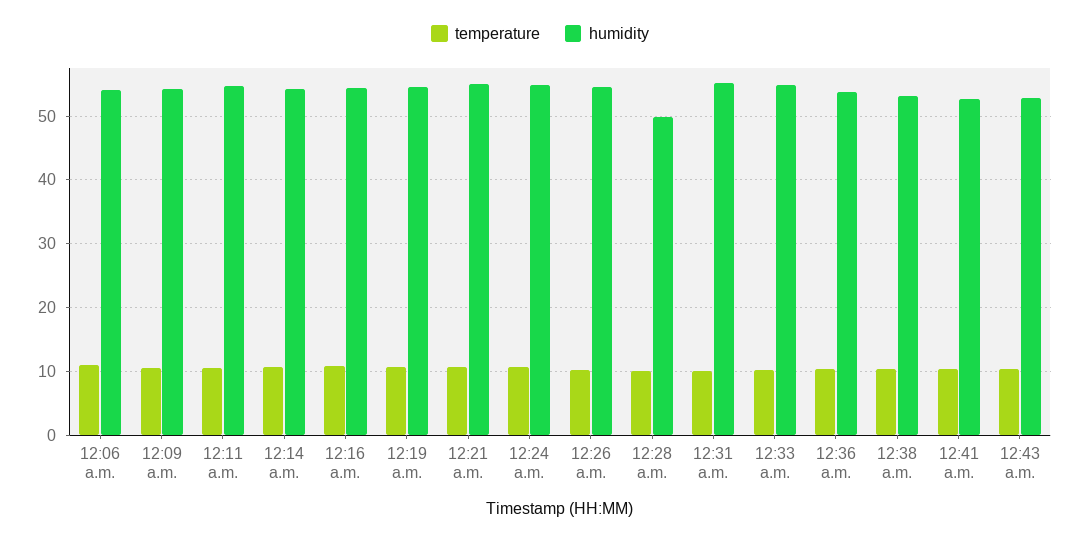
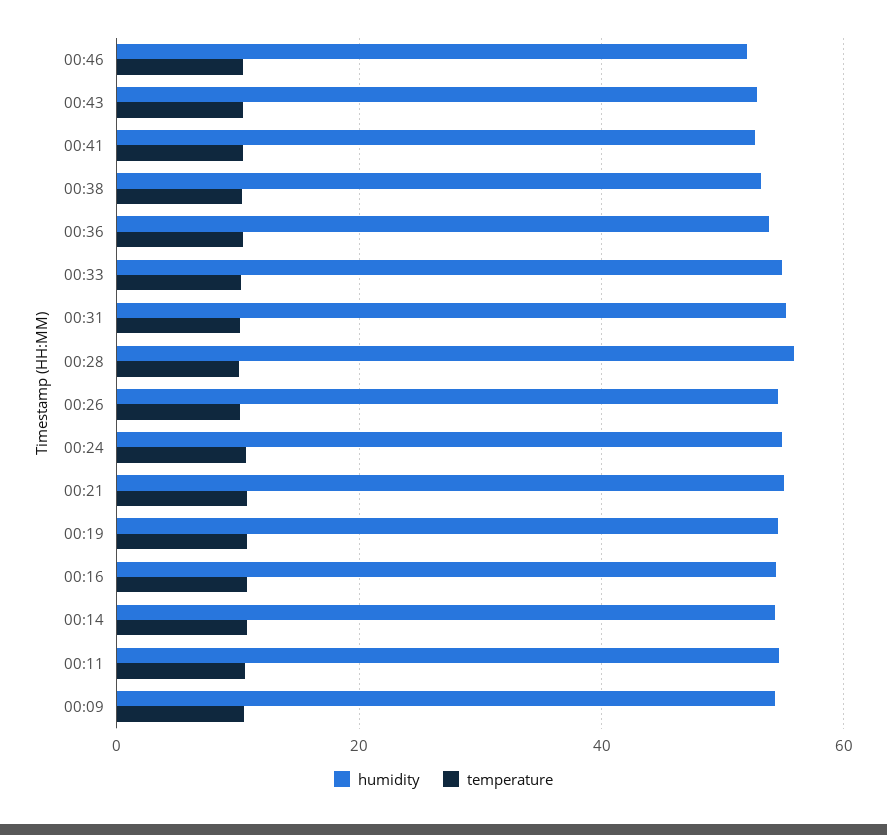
temperature, 12:06 a.m.: 11 -> none
humidity, 12:06 a.m.: 54 -> none
humidity, 12:28 a.m.: 50 -> 56
humidity, 00:46: none -> 52
temperature, 00:46: none -> 10

